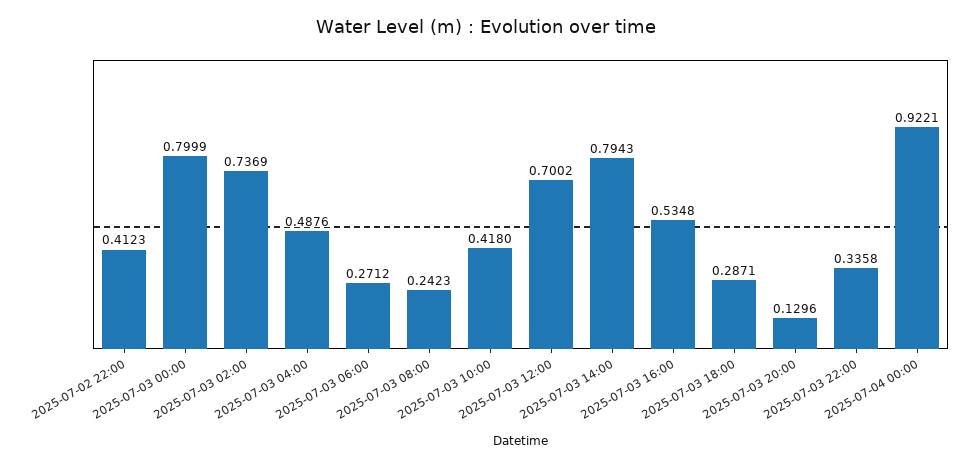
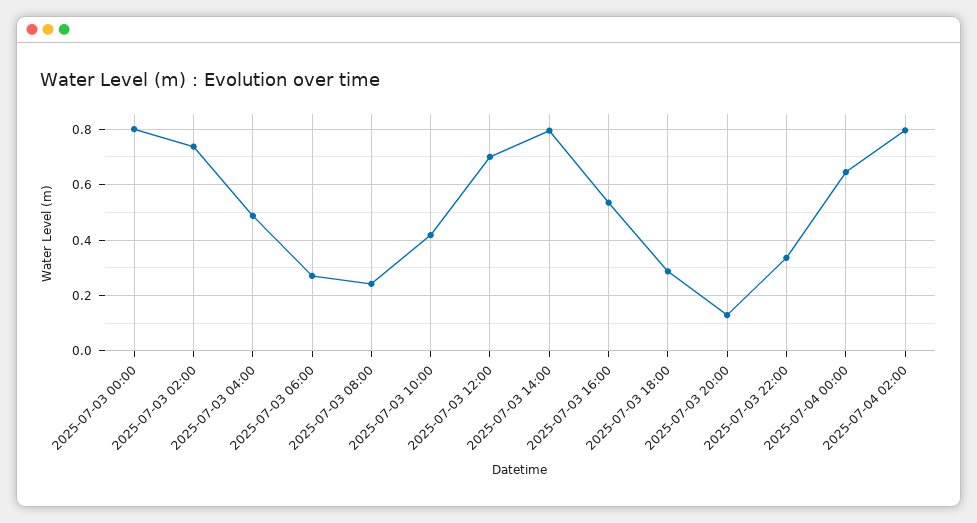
2025-07-02 22:00: 0.4123 -> none
2025-07-04 00:00: 0.9221 -> 0.65
2025-07-04 02:00: none -> 0.8

